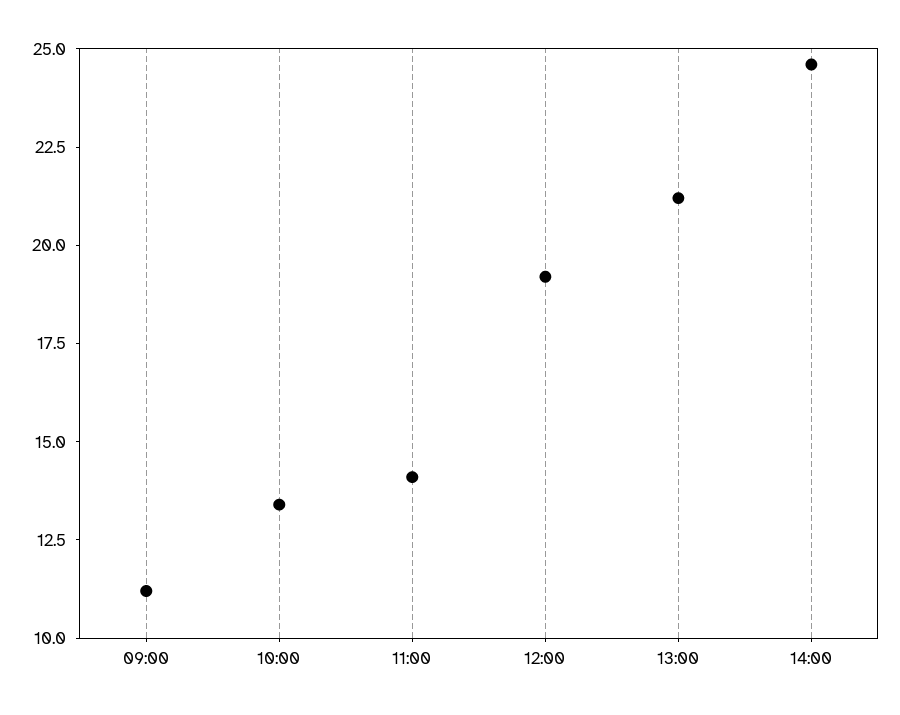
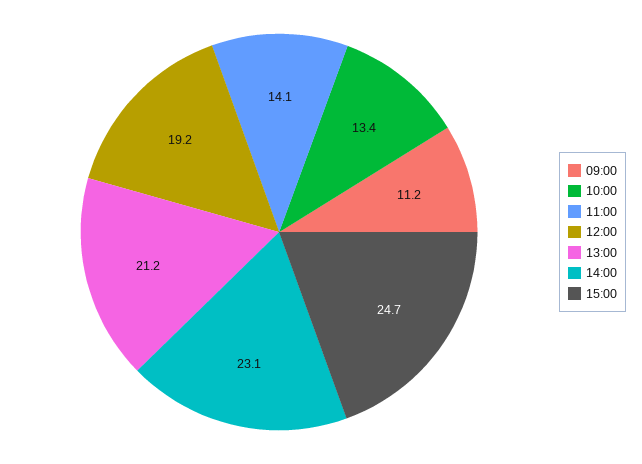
14:00: 24.5 -> 23.1
15:00: none -> 24.7

